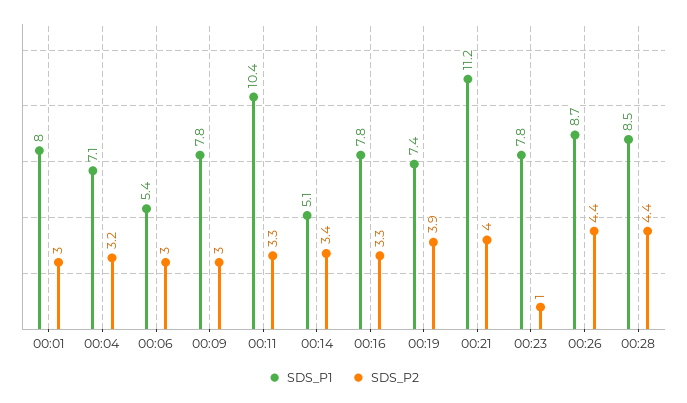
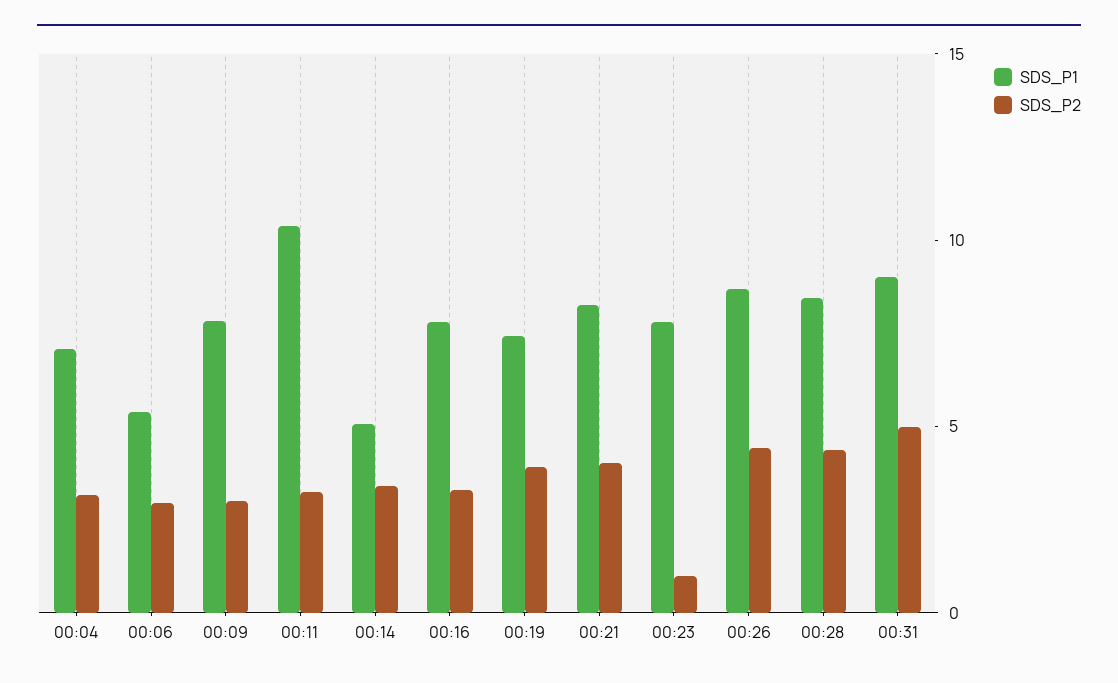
SDS_P1, 00:01: 8 -> none
SDS_P2, 00:01: 3 -> none
SDS_P1, 00:21: 11.2 -> 8
SDS_P1, 00:31: none -> 9
SDS_P2, 00:31: none -> 5

